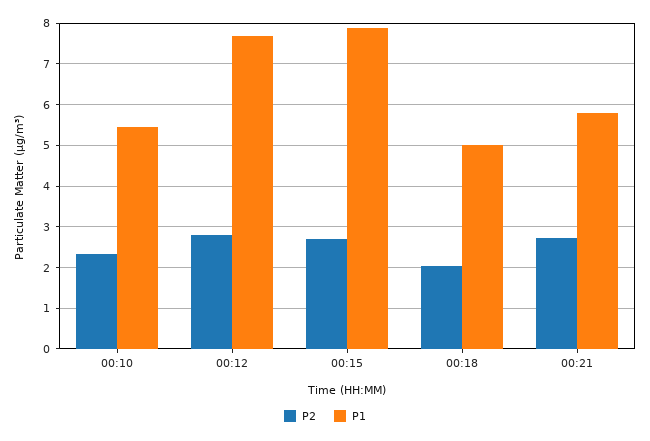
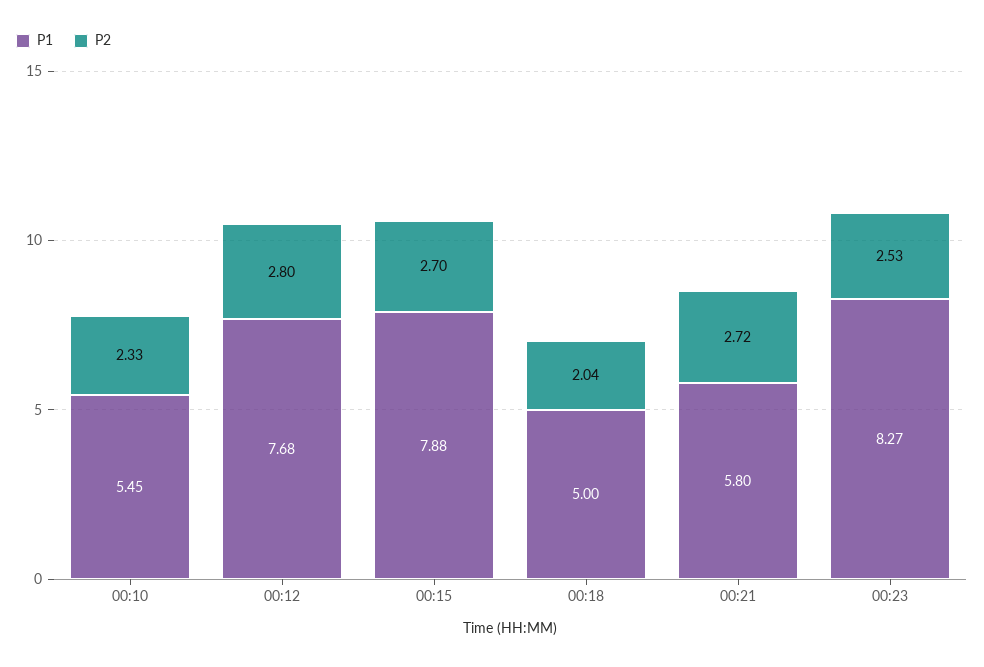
P1, 00:23: none -> 8.27
P2, 00:23: none -> 2.53

